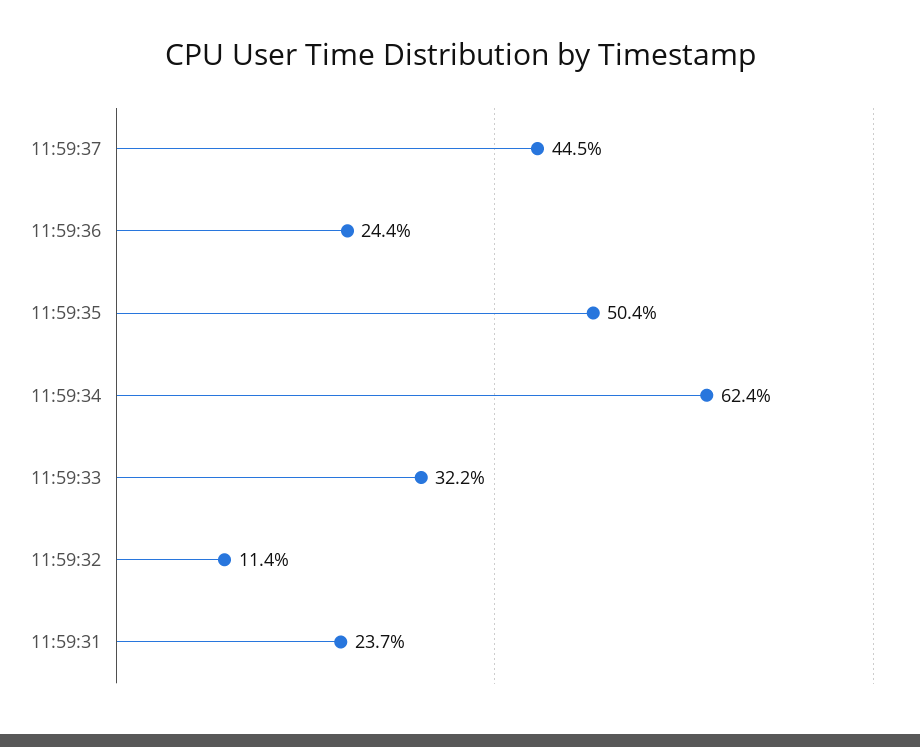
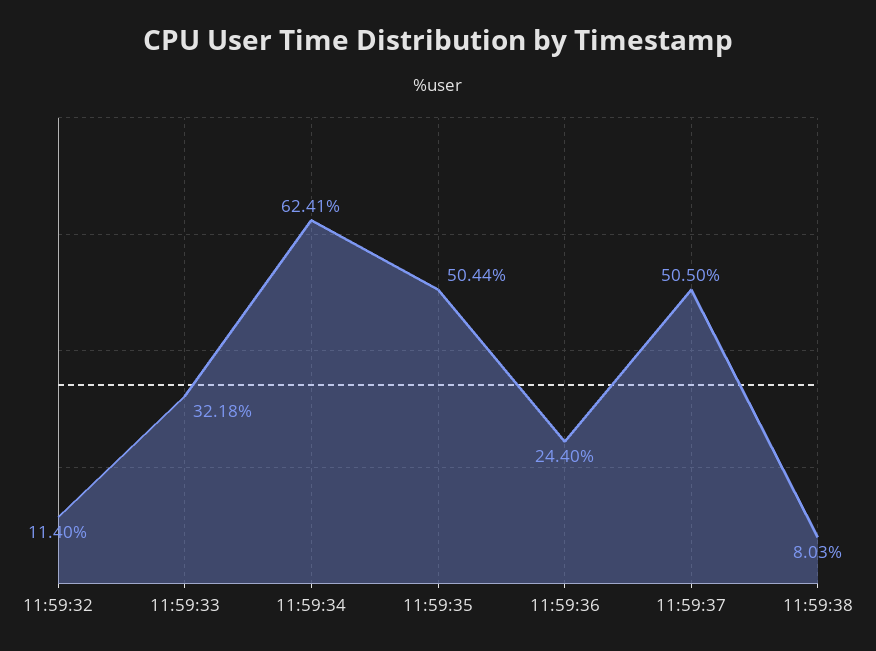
11:59:37: 44.5 -> 50.5
11:59:31: 23.7 -> none
11:59:38: none -> 8.03

